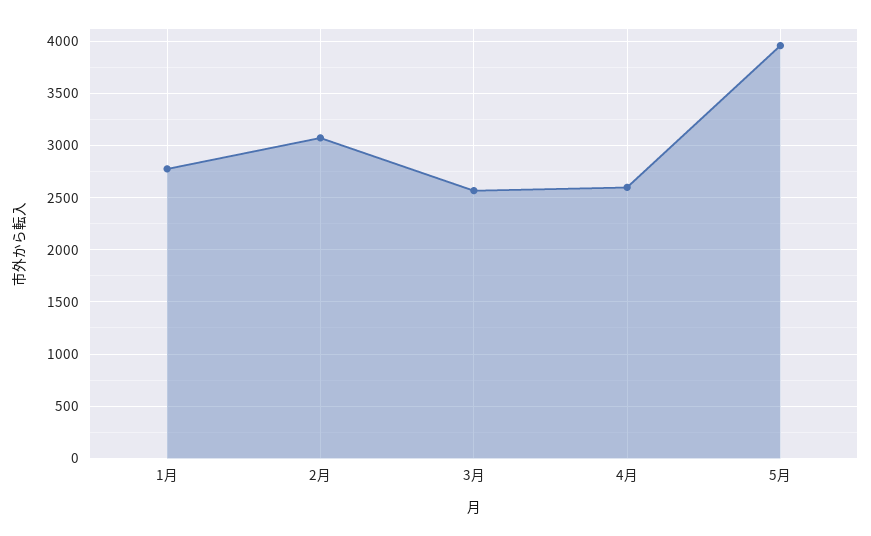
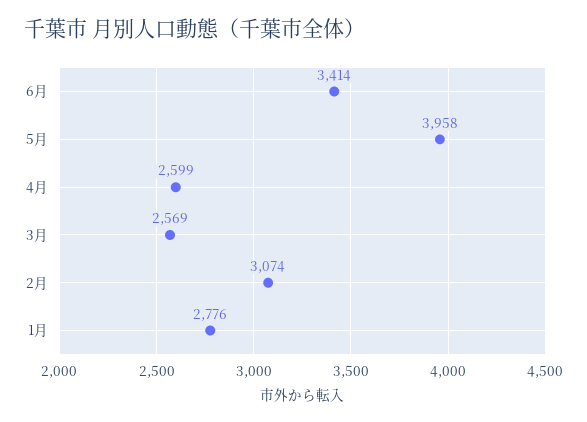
6月: none -> 3414

